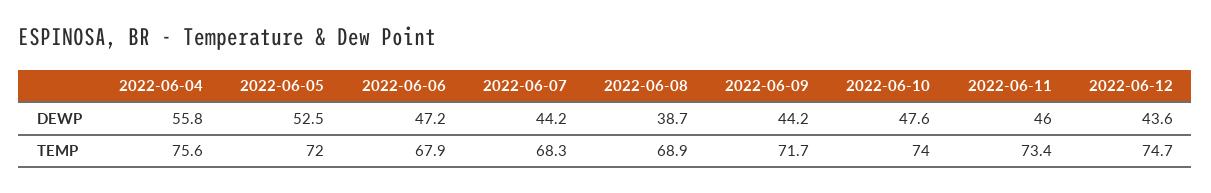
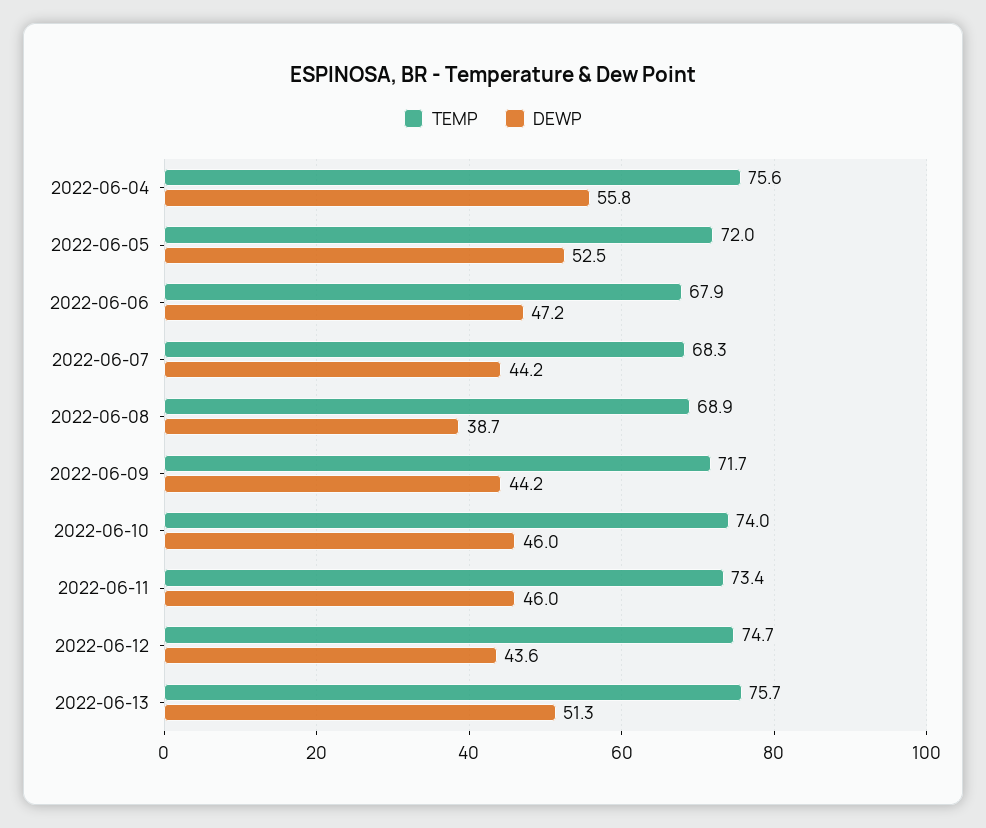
DEWP, 2022-06-10: 47.6 -> 46
TEMP, 2022-06-13: none -> 75.7
DEWP, 2022-06-13: none -> 51.3

